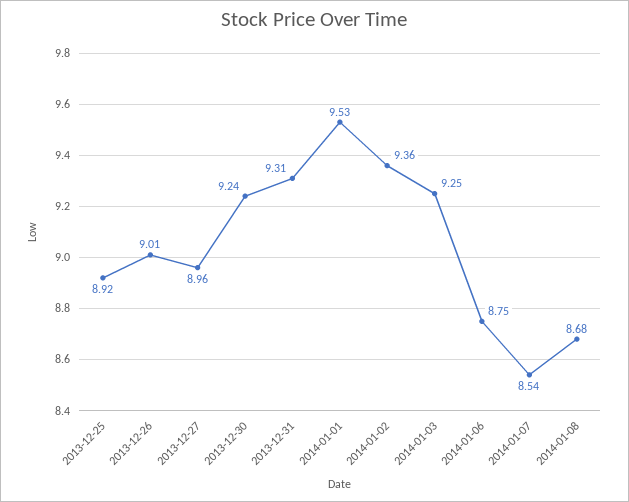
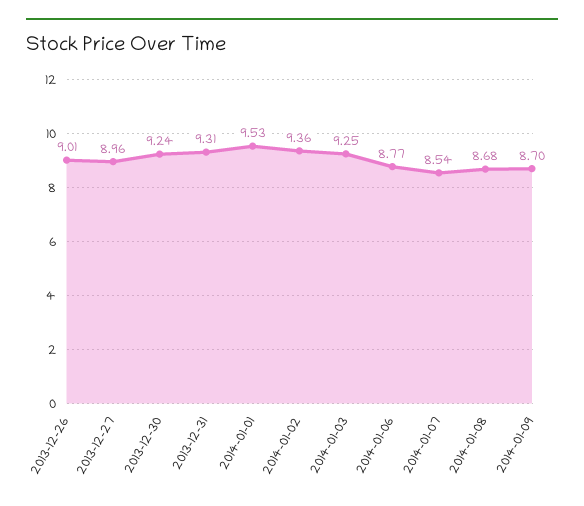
2013-12-25: 8.92 -> none
2014-01-06: 8.75 -> 8.77
2014-01-09: none -> 8.7

